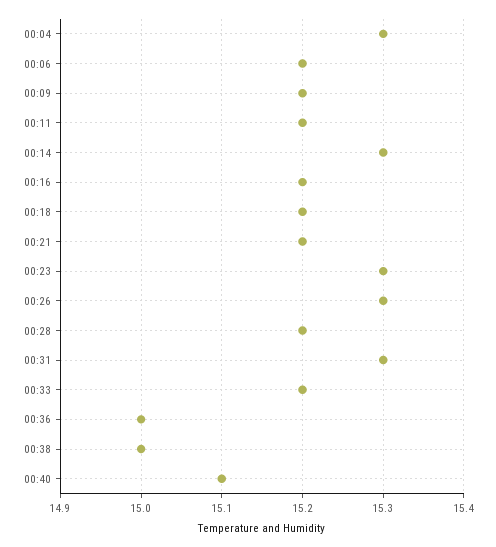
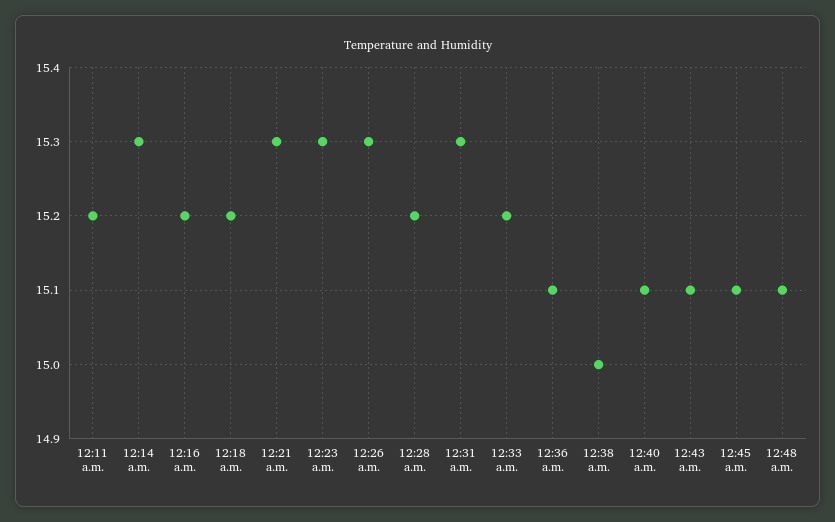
00:04: 15.3 -> none
00:06: 15.2 -> none
00:09: 15.2 -> none
00:21: 15.2 -> 15.3
00:36: 15 -> 15.1
12:43 a.m.: none -> 15.1
12:45 a.m.: none -> 15.1
12:48 a.m.: none -> 15.1

